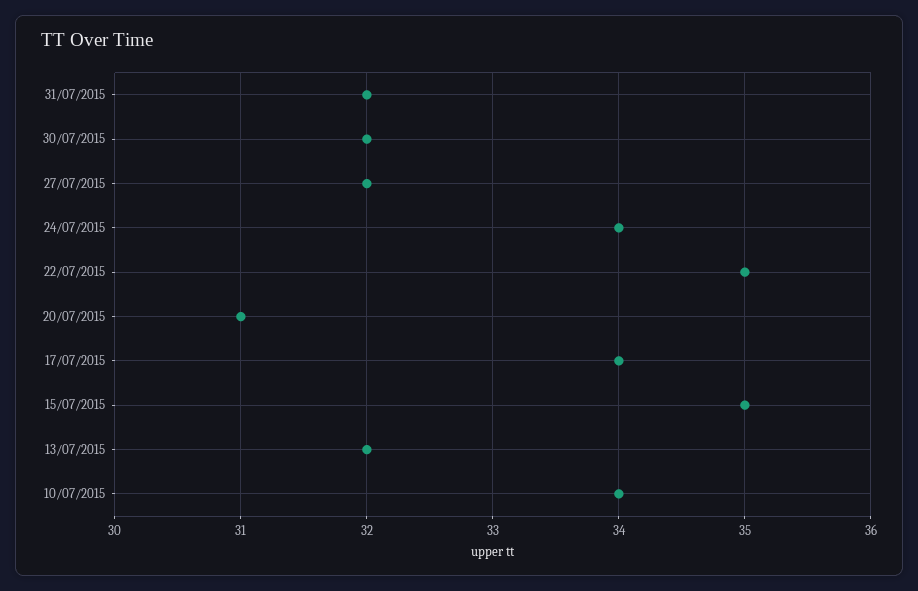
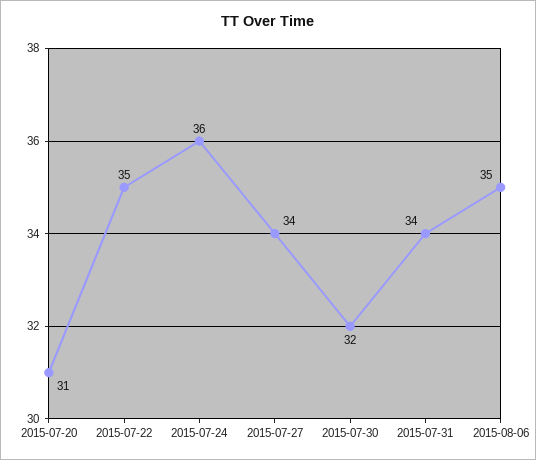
31/07/2015: 32 -> 34
27/07/2015: 32 -> 34
24/07/2015: 34 -> 36
17/07/2015: 34 -> none
15/07/2015: 35 -> none
13/07/2015: 32 -> none
10/07/2015: 34 -> none
2015-08-06: none -> 35

